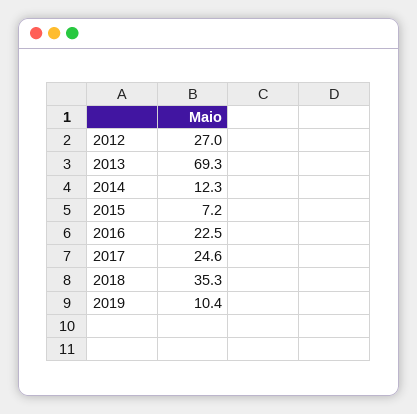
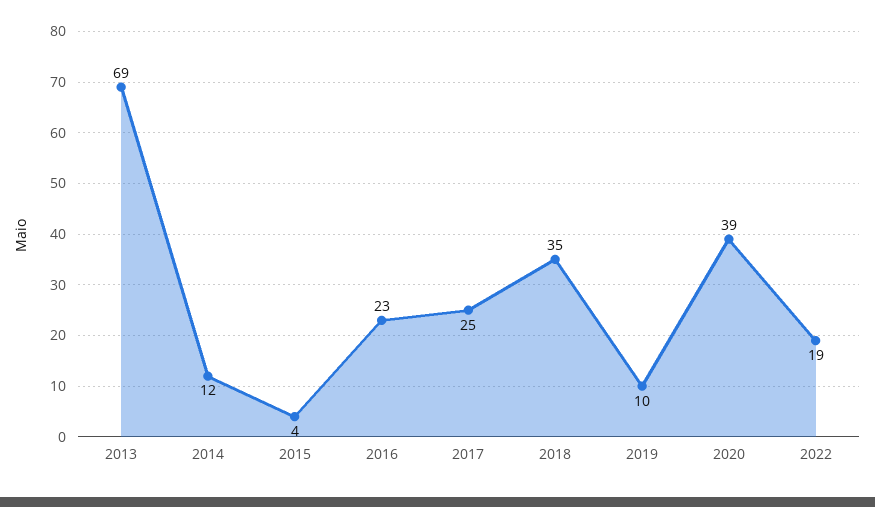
2012: 27 -> none
2015: 7.2 -> 4
2020: none -> 39
2022: none -> 19

